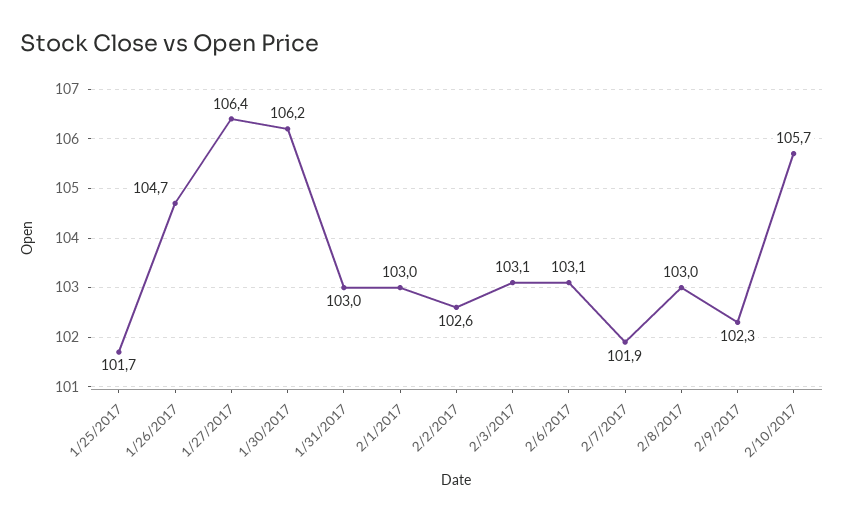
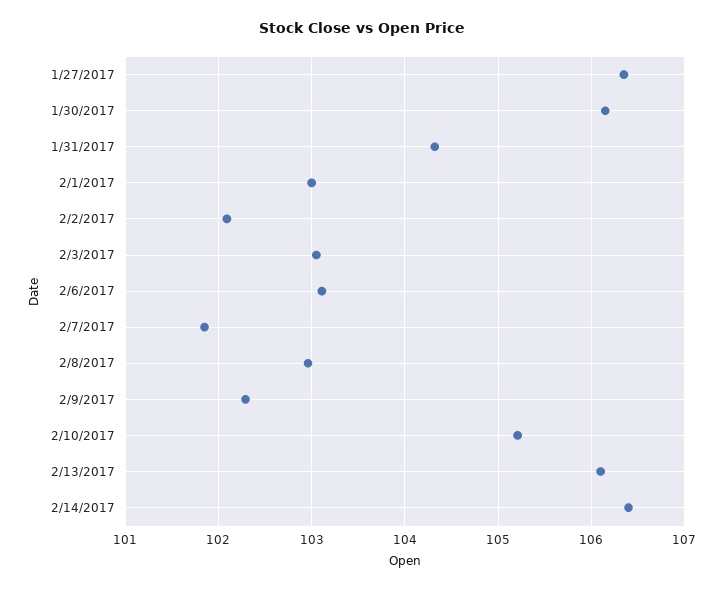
1/25/2017: 101.7 -> none
1/26/2017: 104.7 -> none
1/31/2017: 103 -> 104.3
2/2/2017: 102.6 -> 102.1
2/10/2017: 105.7 -> 105.2
2/13/2017: none -> 106.1
2/14/2017: none -> 106.4

